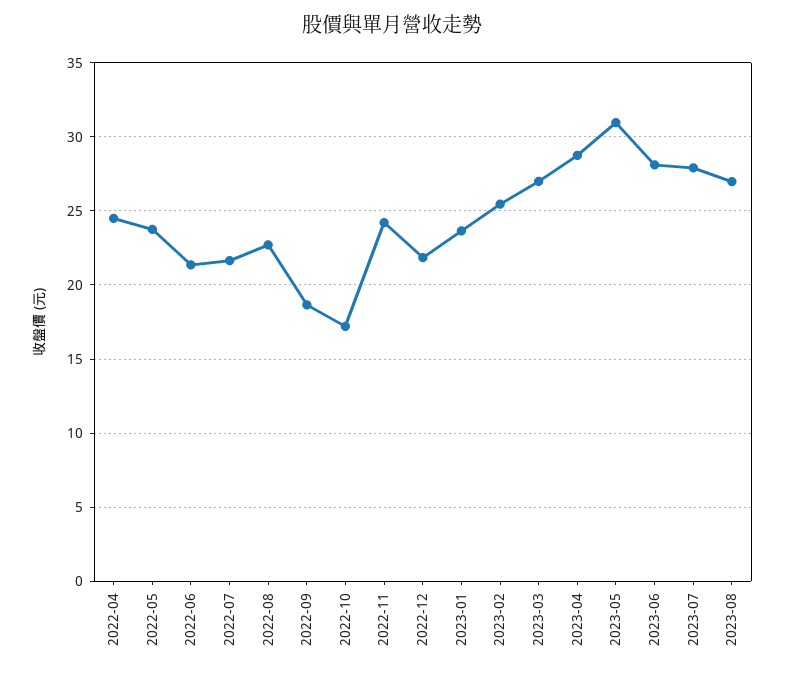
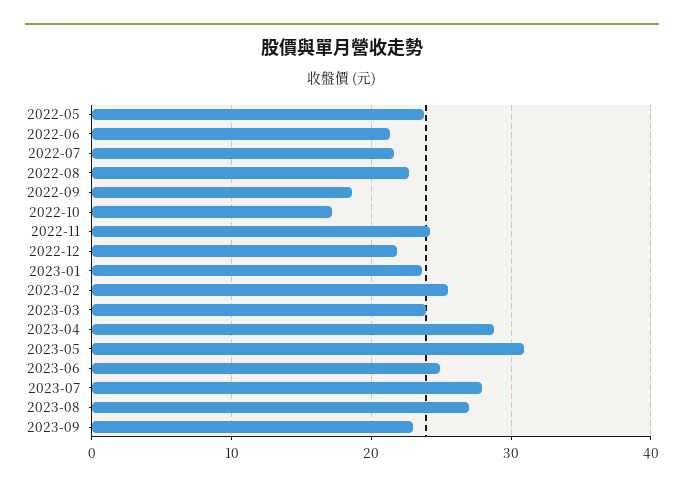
2022-04: 24.5 -> none
2023-03: 27 -> 24
2023-06: 28 -> 25
2023-09: none -> 23

